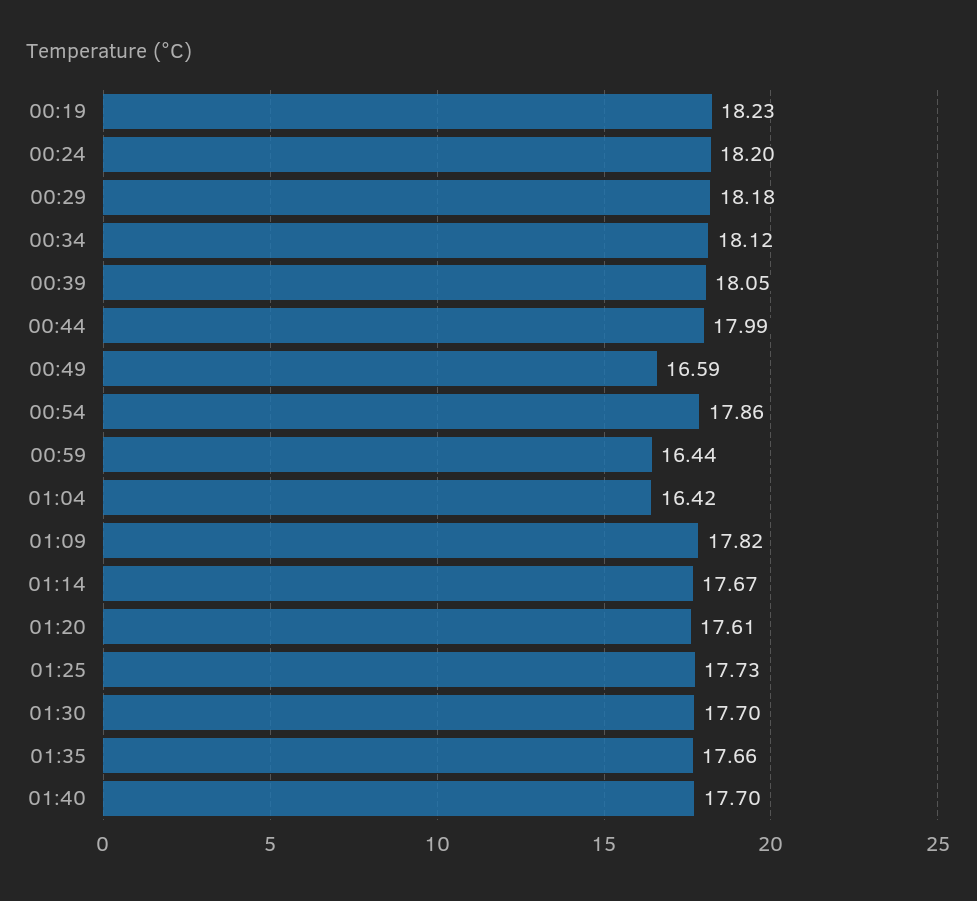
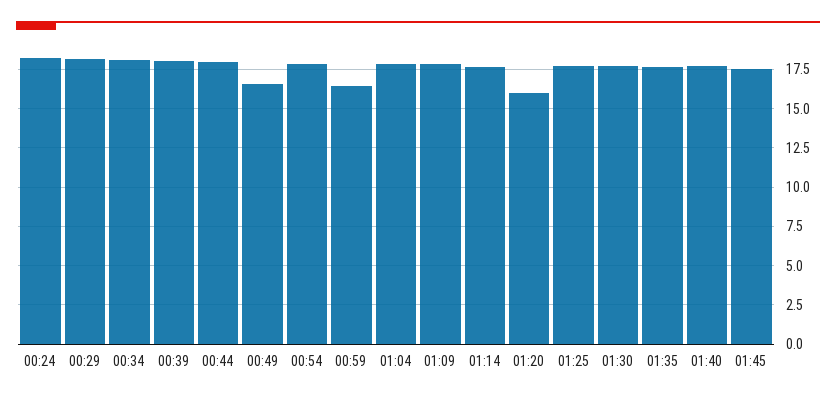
00:19: 18.23 -> none
01:04: 16.42 -> 18
01:20: 17.61 -> 16
01:45: none -> 17.5

